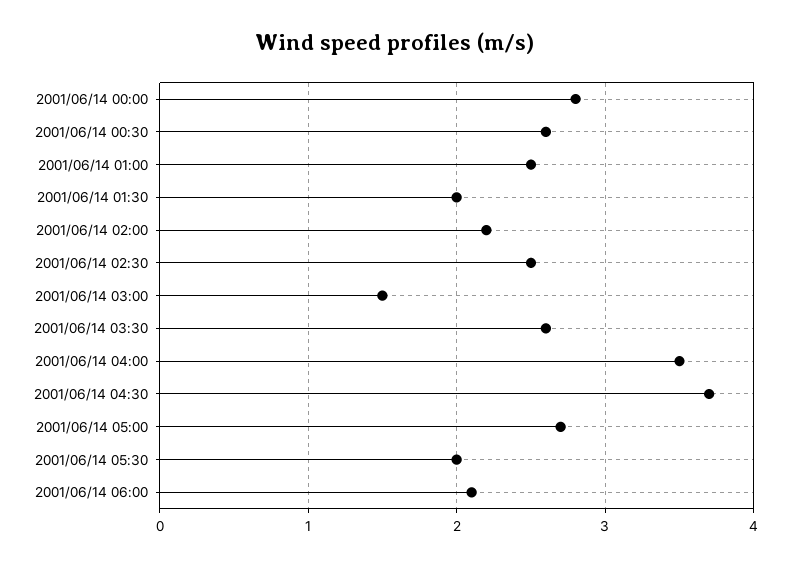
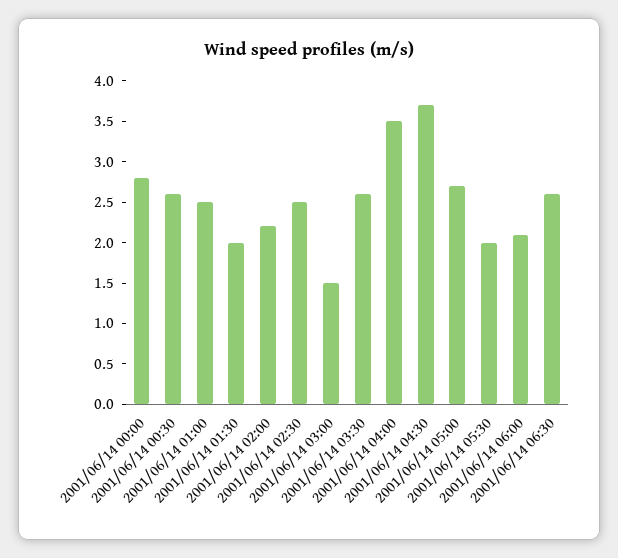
2001/06/14 06:30: none -> 2.6

